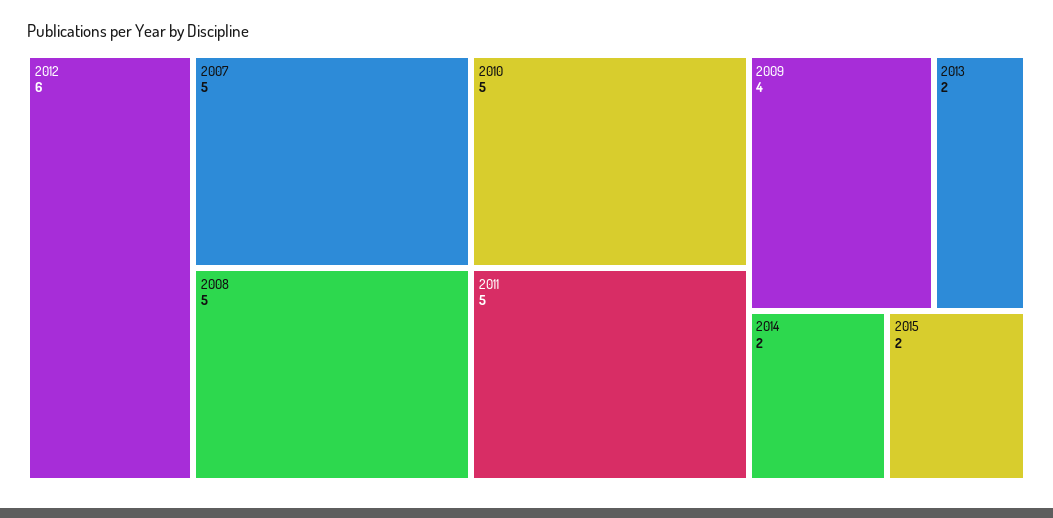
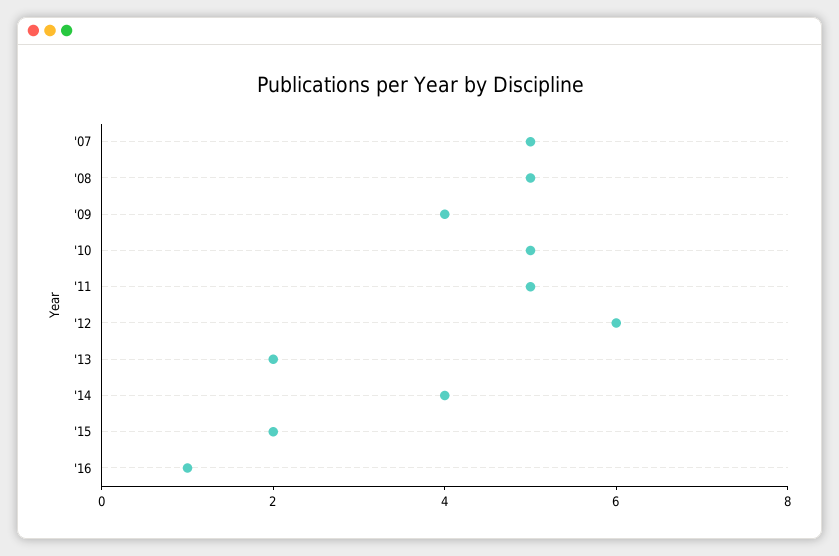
2014: 2 -> 4
'16: none -> 1

